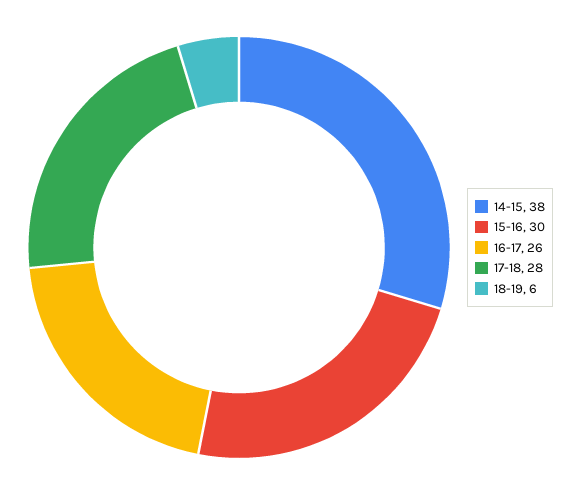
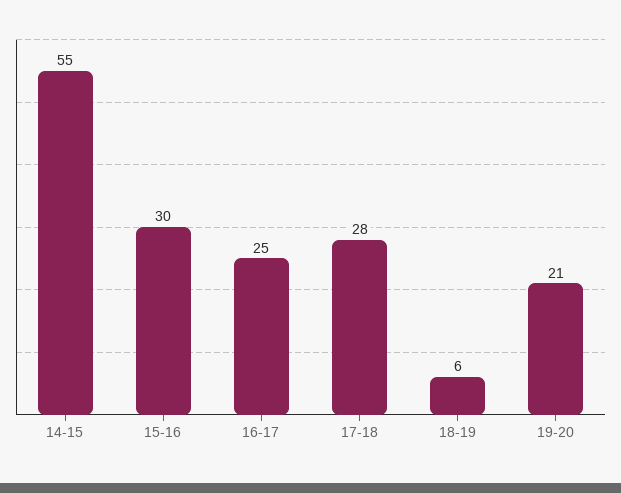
14-15: 38 -> 55
16-17: 26 -> 25
19-20: none -> 21

